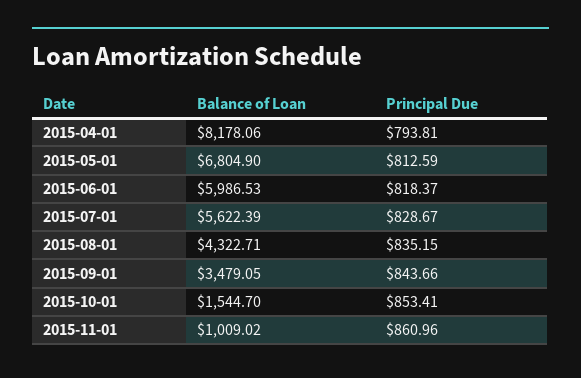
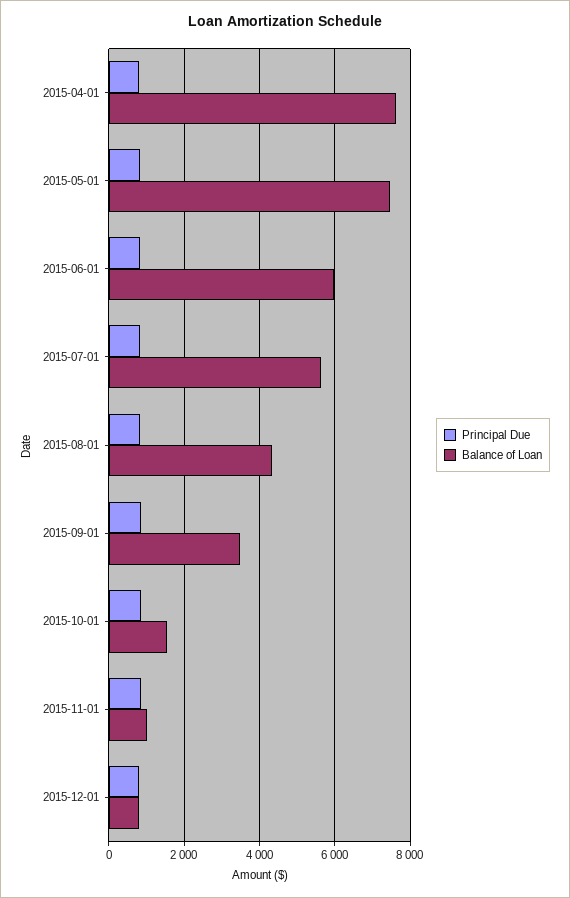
Balance of Loan, 2015-04-01: 8178.06 -> 7600
Balance of Loan, 2015-05-01: 6804.9 -> 7400
Principal Due, 2015-12-01: none -> 800
Balance of Loan, 2015-12-01: none -> 800

